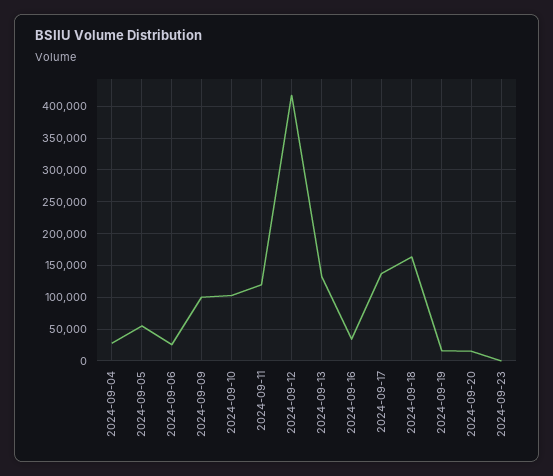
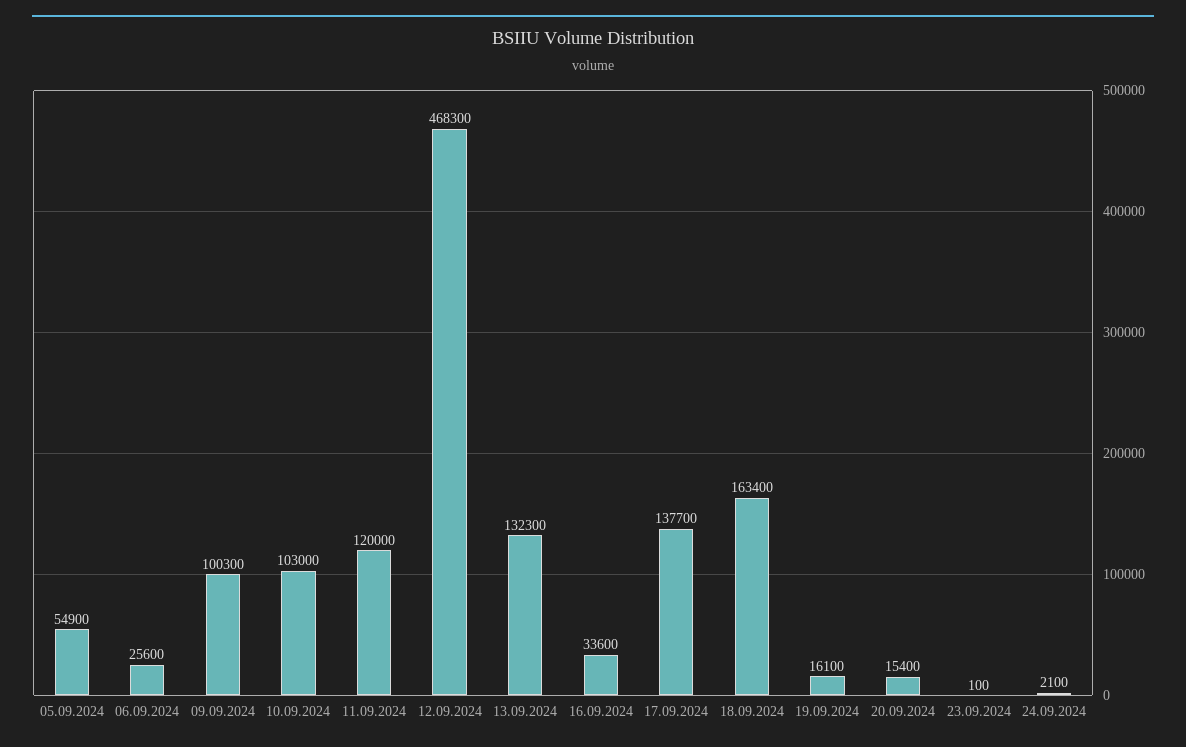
2024-09-04: 30000 -> none
2024-09-12: 420000 -> 468300
24.09.2024: none -> 2100

